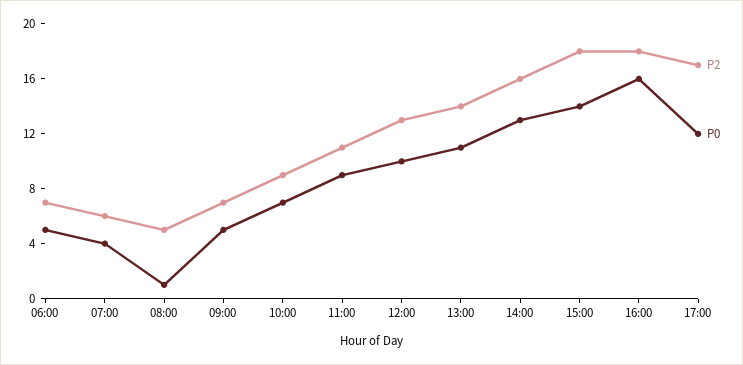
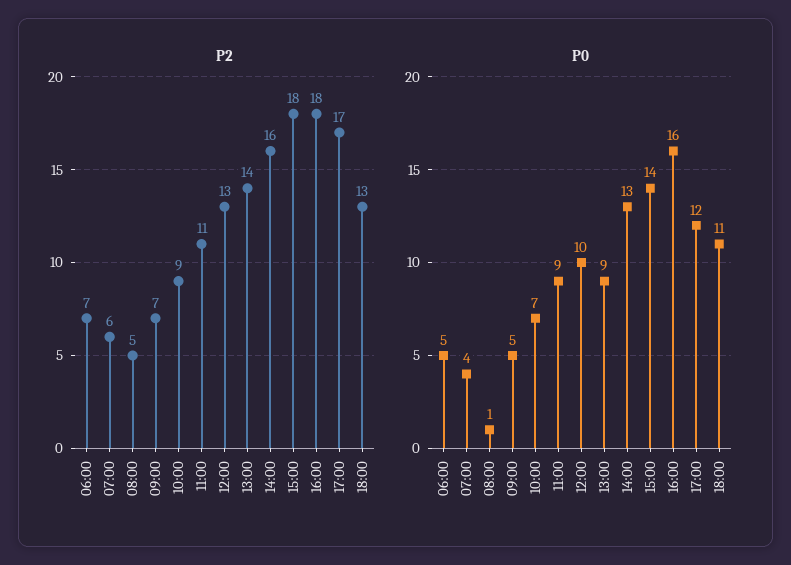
P0, 13:00: 11 -> 9
P2, 18:00: none -> 13
P0, 18:00: none -> 11

